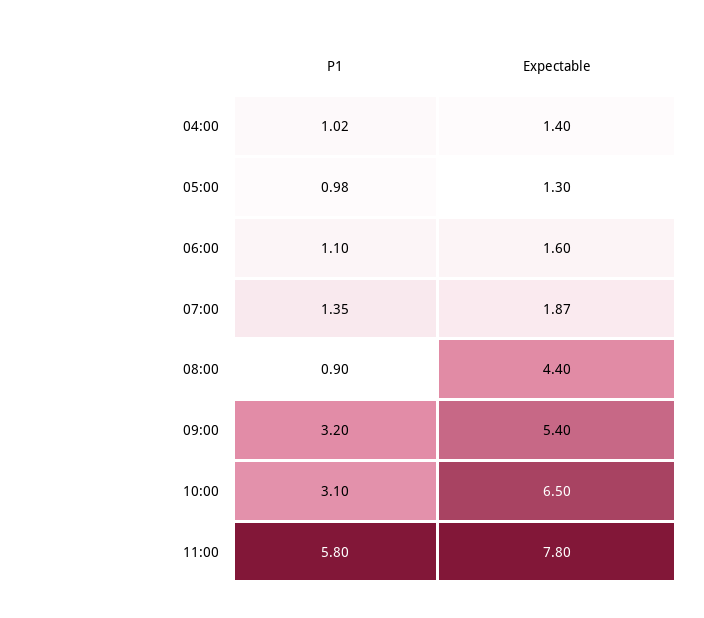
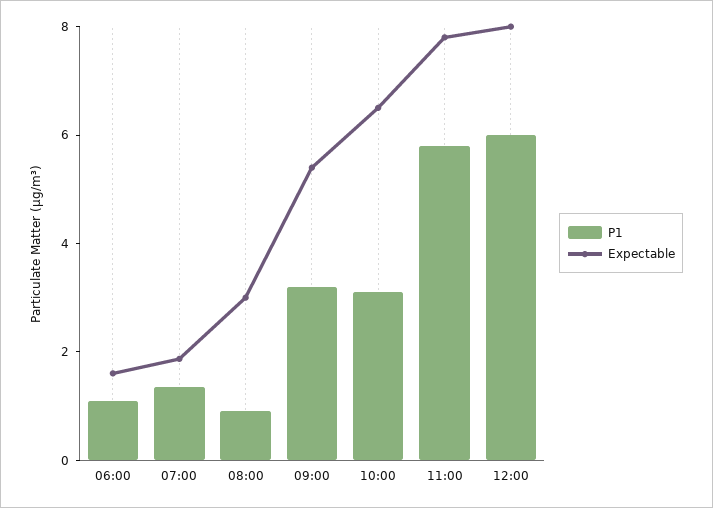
P1, 04:00: 1.02 -> none
Expectable, 04:00: 1.4 -> none
P1, 05:00: 0.98 -> none
Expectable, 05:00: 1.3 -> none
Expectable, 08:00: 4.4 -> 3
P1, 12:00: none -> 6
Expectable, 12:00: none -> 8

